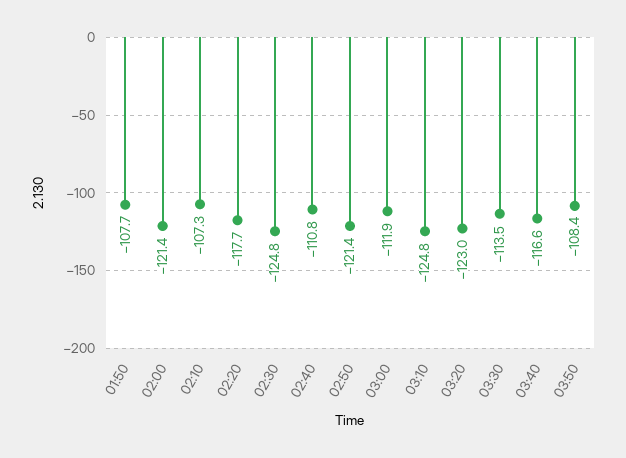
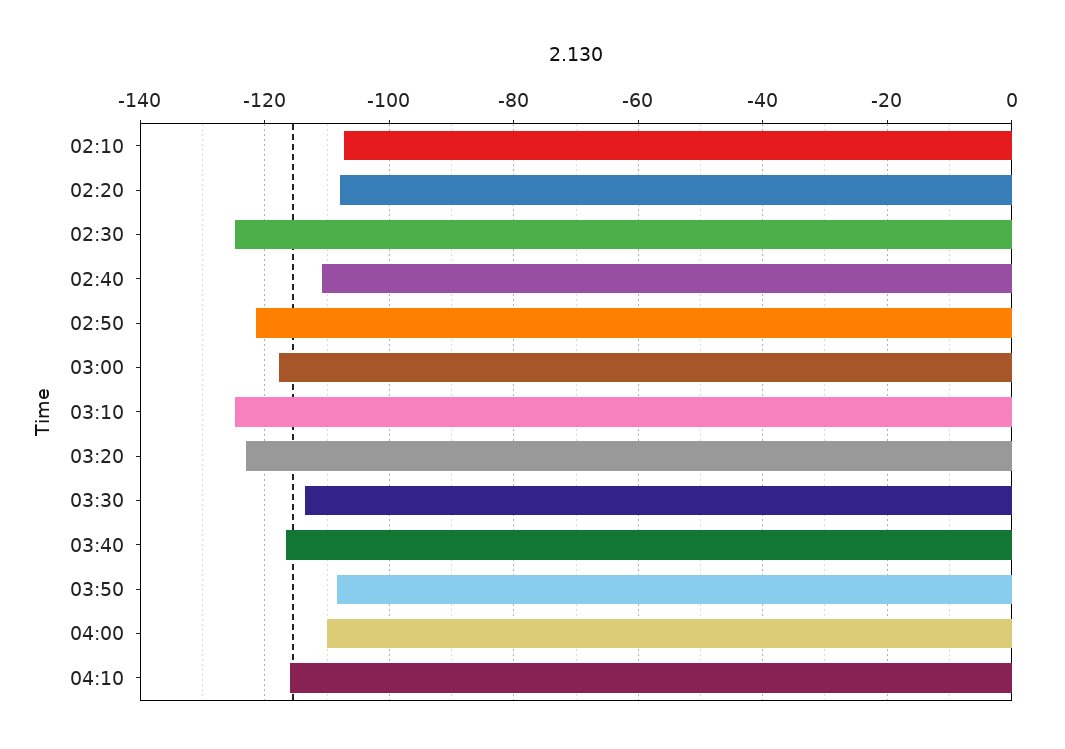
01:50: -107.7 -> none
02:00: -121.4 -> none
02:20: -117.7 -> -108
03:00: -111.9 -> -118
04:00: none -> -110
04:10: none -> -116

